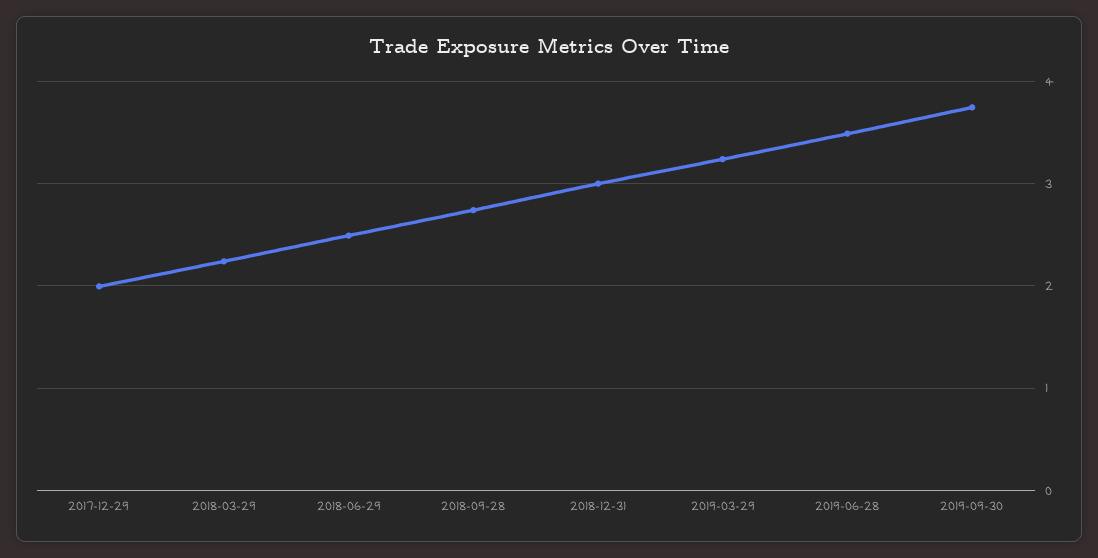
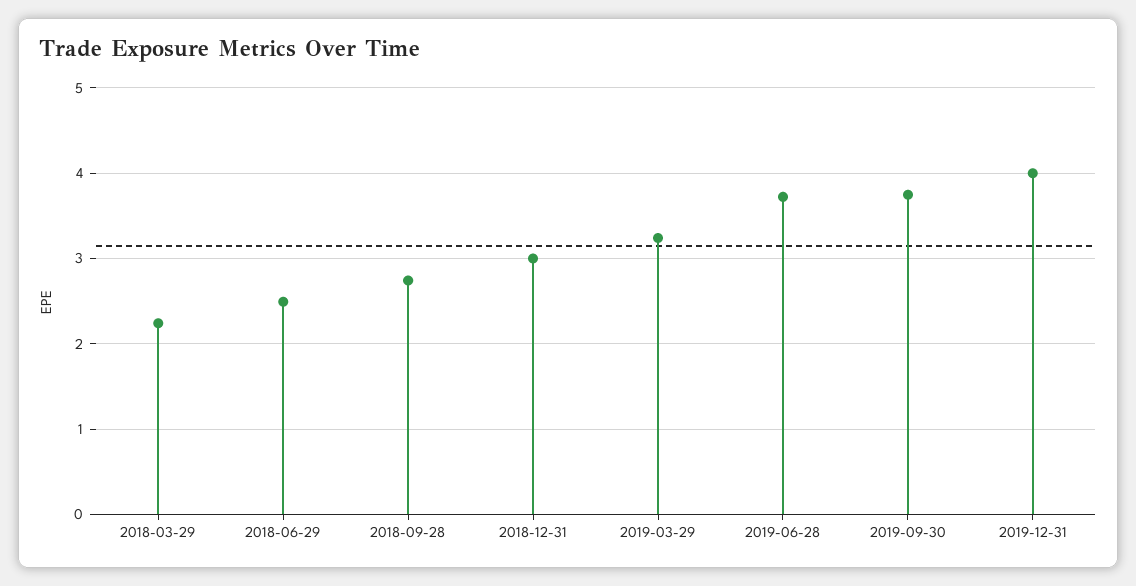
2017-12-29: 2 -> none
2019-06-28: 3.5 -> 3.7
2019-12-31: none -> 4

